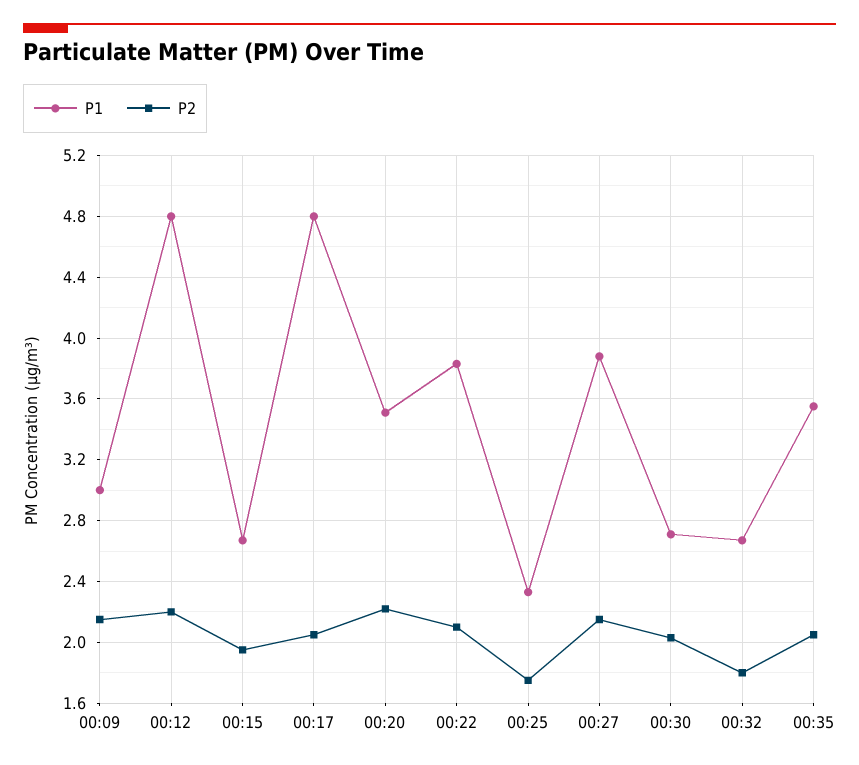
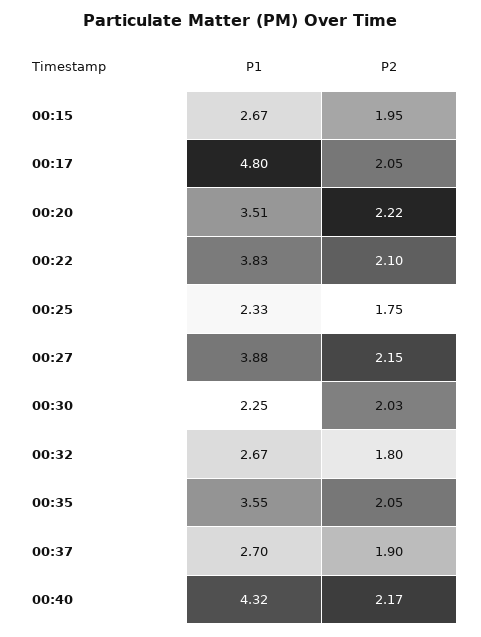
P1, 00:09: 3 -> none
P2, 00:09: 2.15 -> none
P1, 00:12: 4.8 -> none
P2, 00:12: 2.2 -> none
P1, 00:30: 2.7 -> 2.25
P1, 00:37: none -> 2.7
P2, 00:37: none -> 1.9
P1, 00:40: none -> 4.32
P2, 00:40: none -> 2.17

